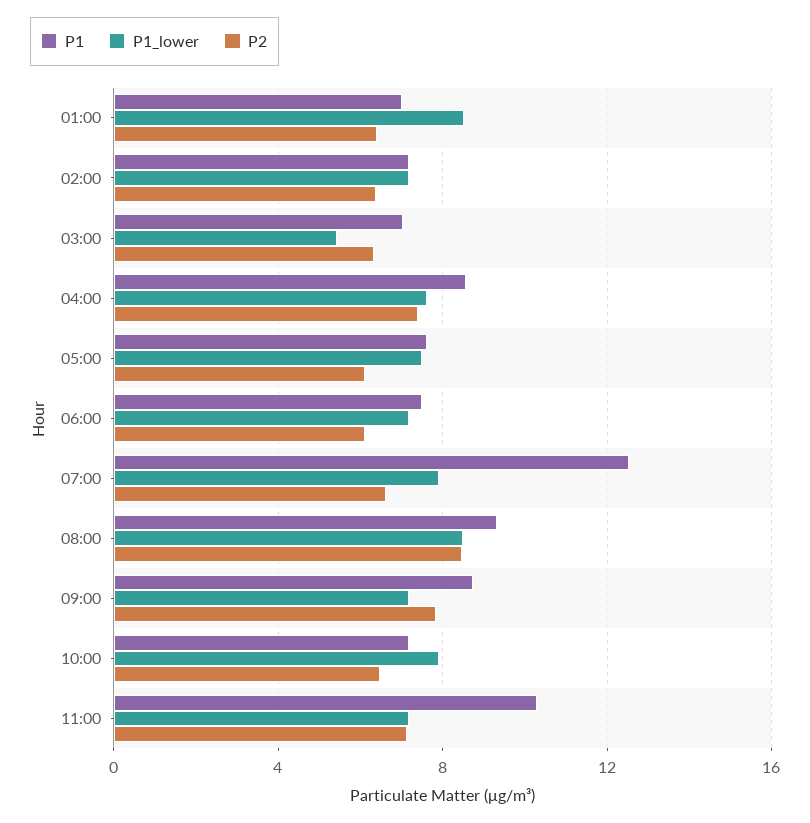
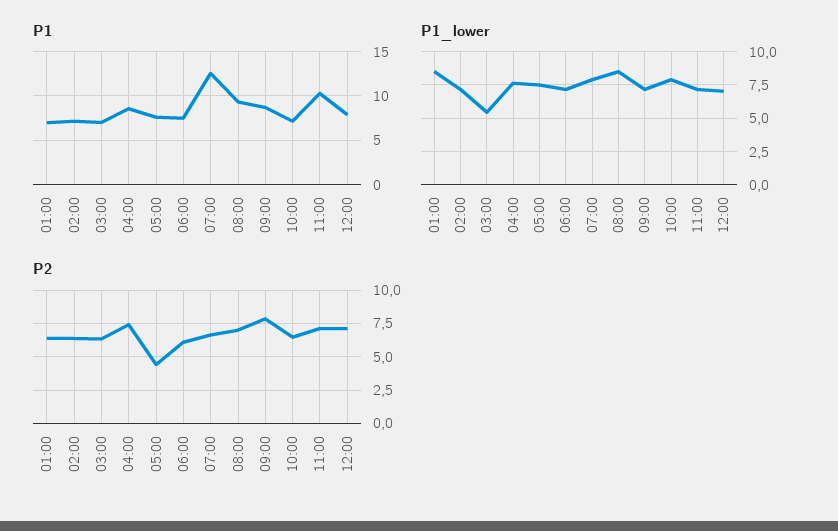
P2, 05:00: 6 -> 4.5
P2, 08:00: 8.5 -> 7
P1, 12:00: none -> 8
P1_lower, 12:00: none -> 7
P2, 12:00: none -> 7

